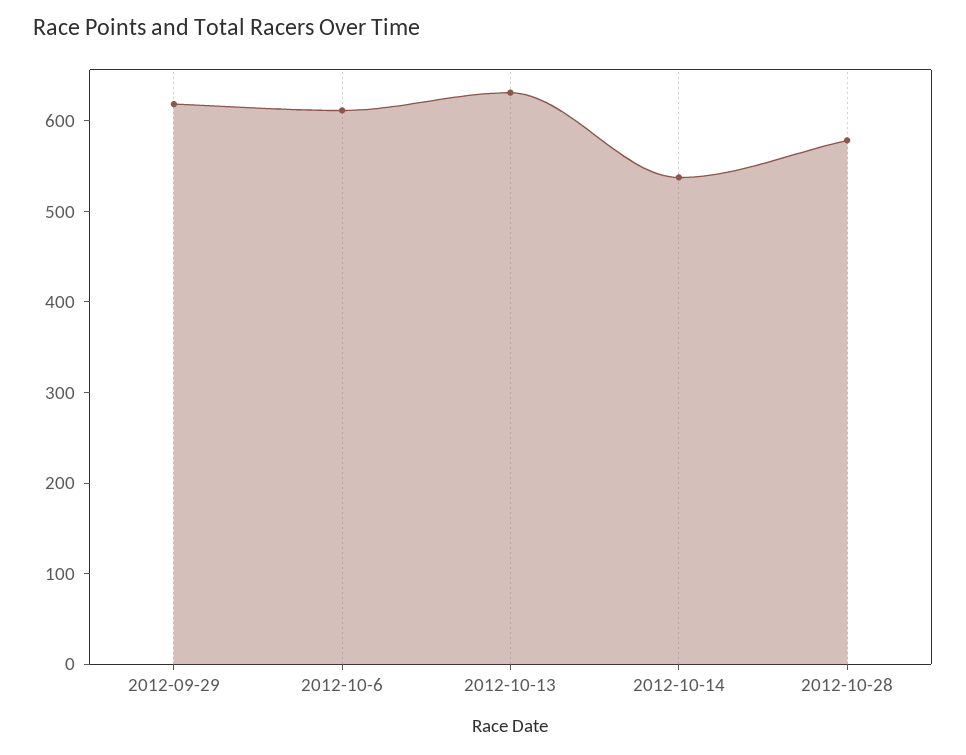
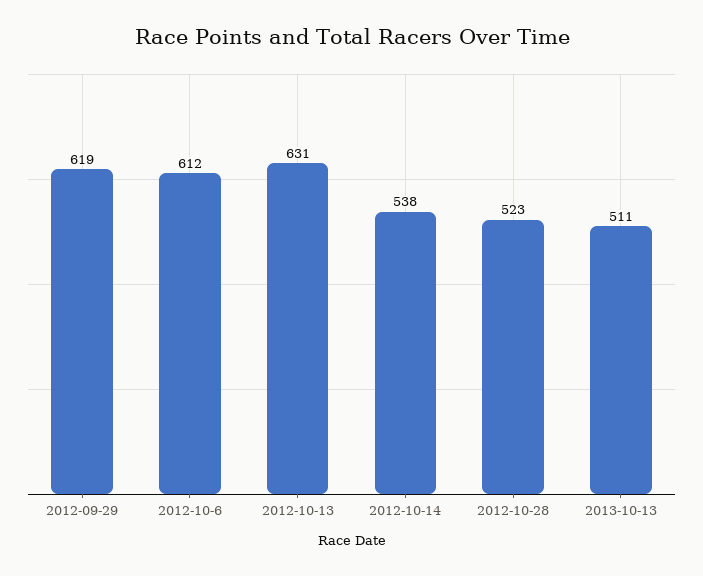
2012-10-28: 580 -> 523
2013-10-13: none -> 511

